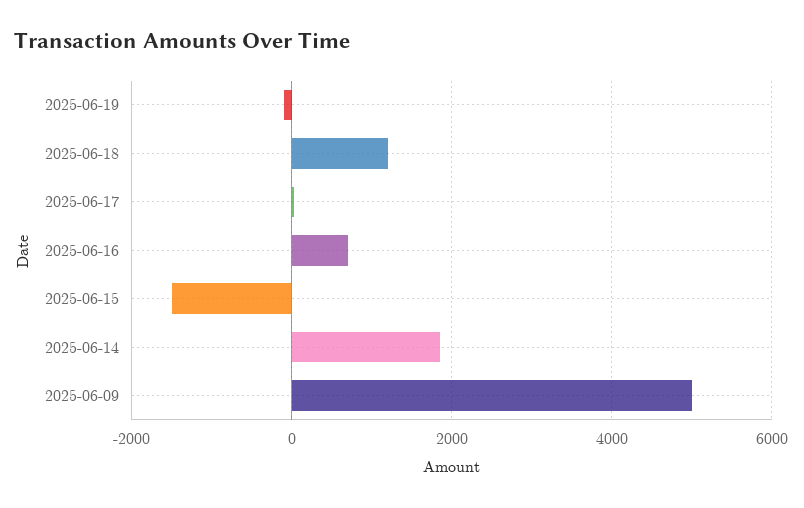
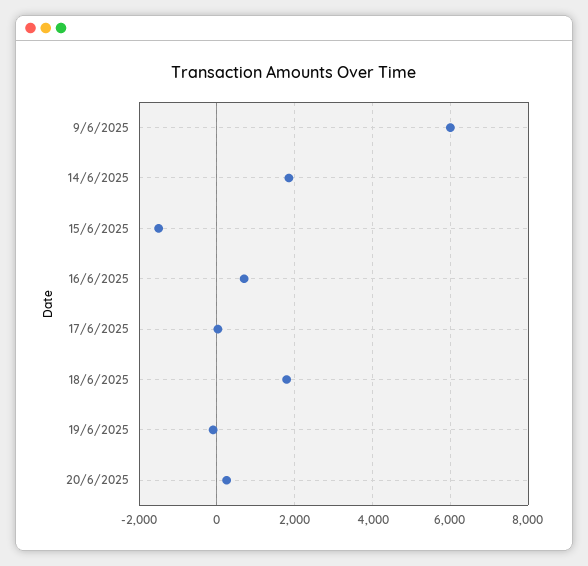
2025-06-18: 1200 -> 1800
2025-06-09: 5000 -> 6000
20/6/2025: none -> 200

